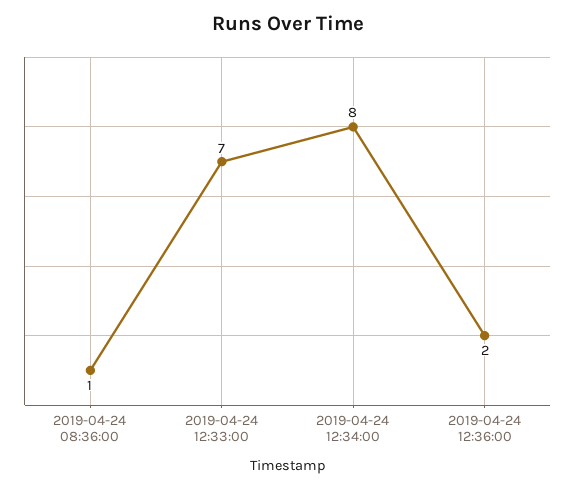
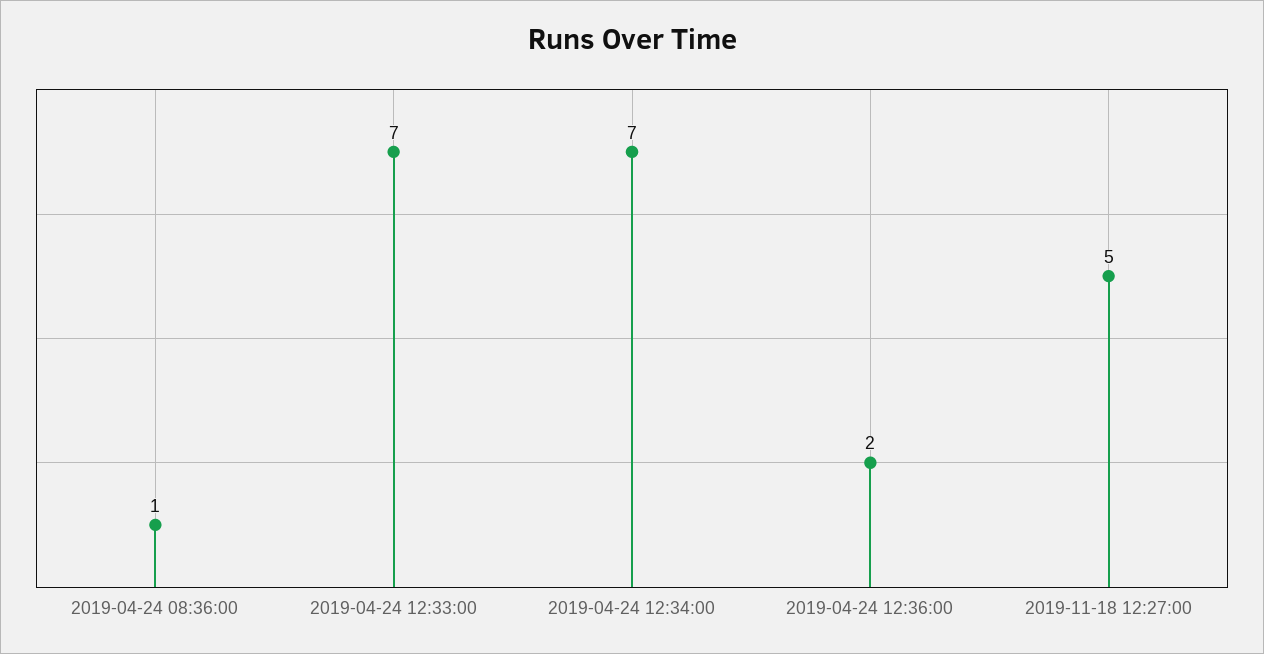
2019-04-24 12:34:00: 8 -> 7
2019-11-18 12:27:00: none -> 5

